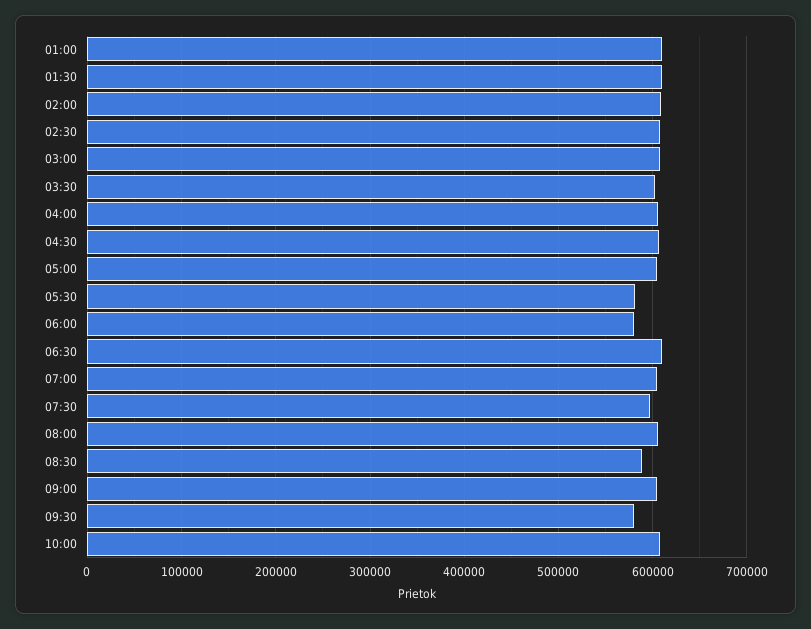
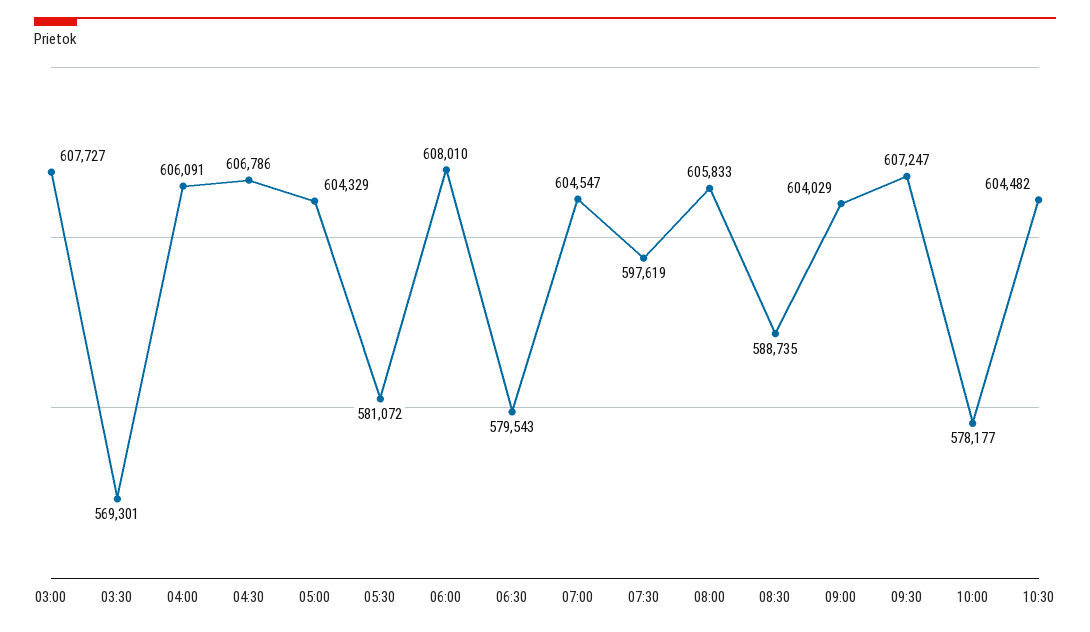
01:00: 610000 -> none
01:30: 610000 -> none
02:00: 610000 -> none
02:30: 610000 -> none
03:30: 600000 -> 569301
06:00: 580000 -> 608010
06:30: 610000 -> 579543
09:30: 580000 -> 607247
10:00: 610000 -> 578177
10:30: none -> 604482

